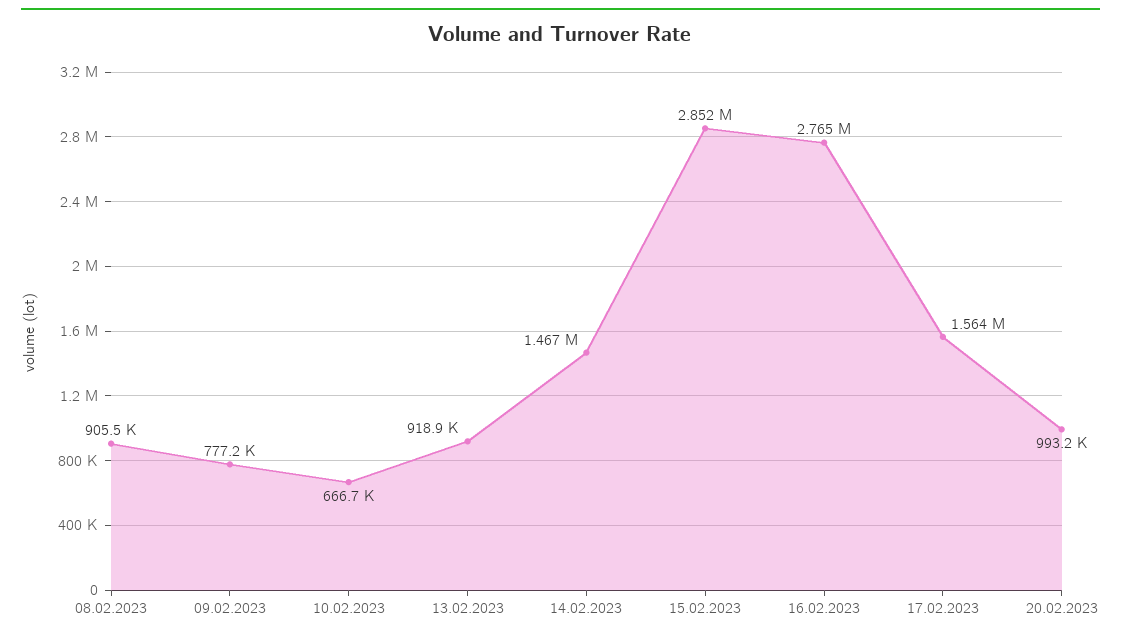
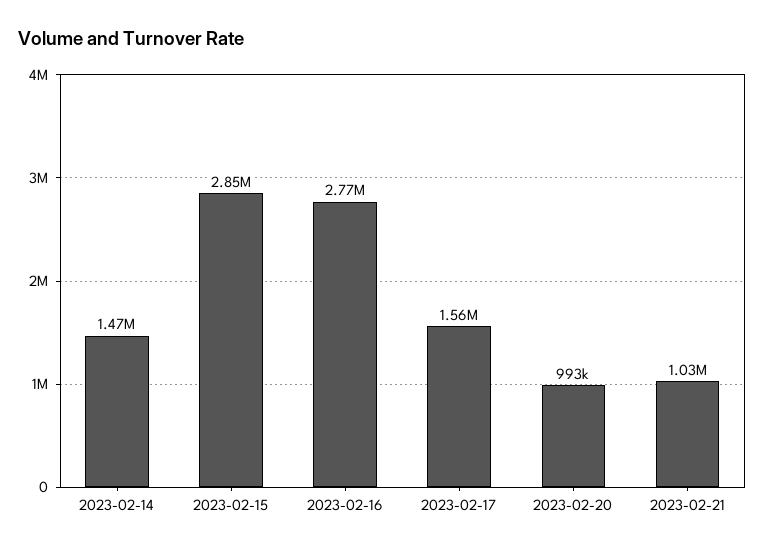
08.02.2023: 905500 -> none
09.02.2023: 777200 -> none
10.02.2023: 666700 -> none
13.02.2023: 918900 -> none
2023-02-21: none -> 1030000

